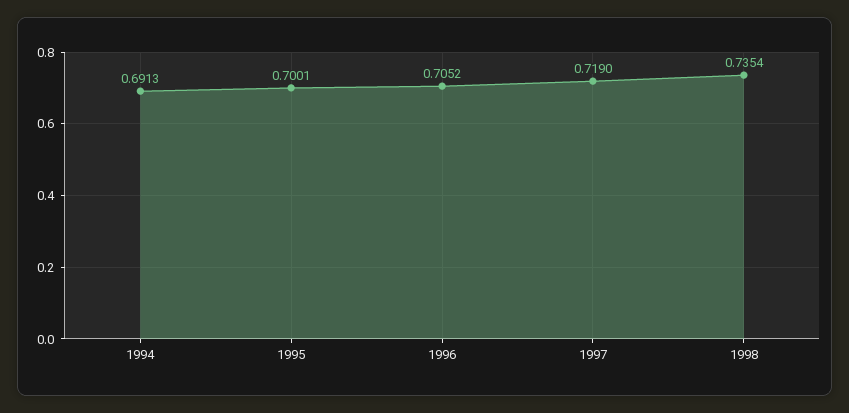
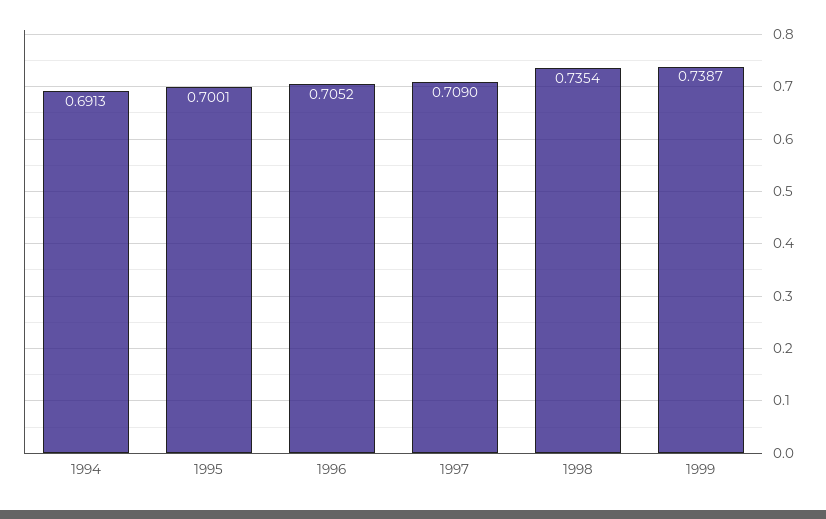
1997: 0.719 -> 0.709
1999: none -> 0.7387

